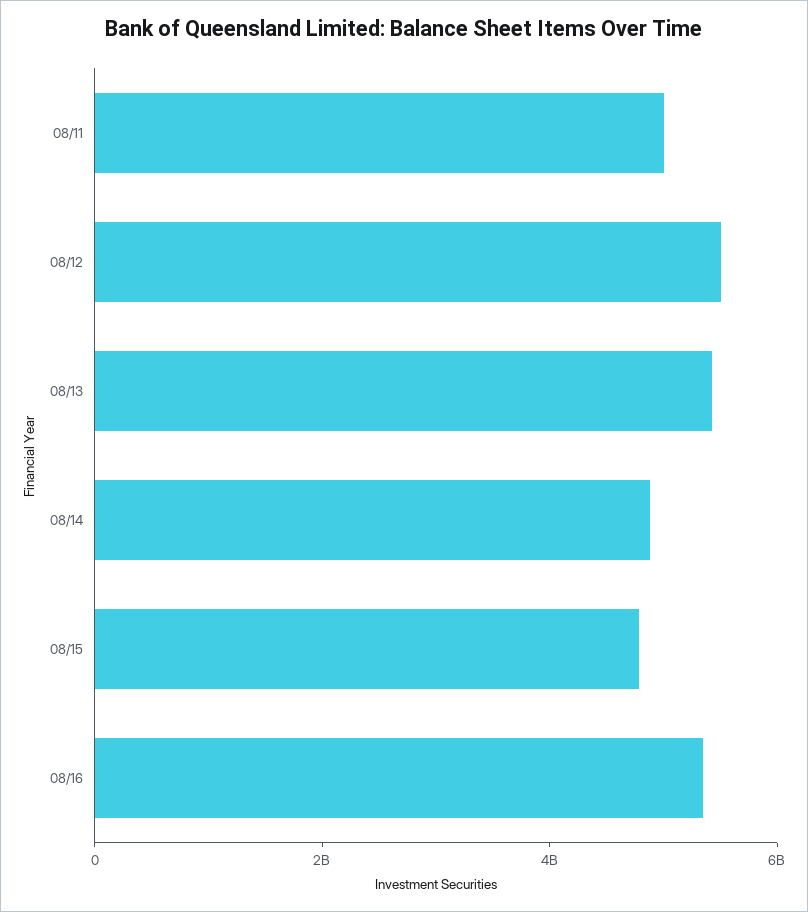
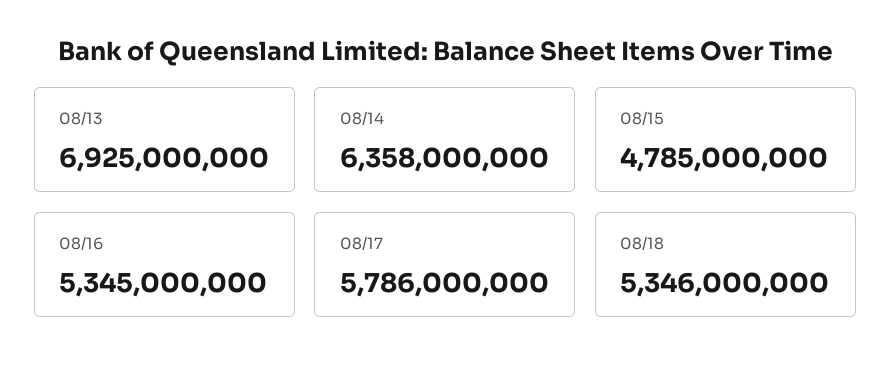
08/11: 5000000000 -> none
08/12: 5500000000 -> none
08/13: 5500000000 -> 6925000000
08/14: 5000000000 -> 6358000000
08/17: none -> 5786000000
08/18: none -> 5346000000

